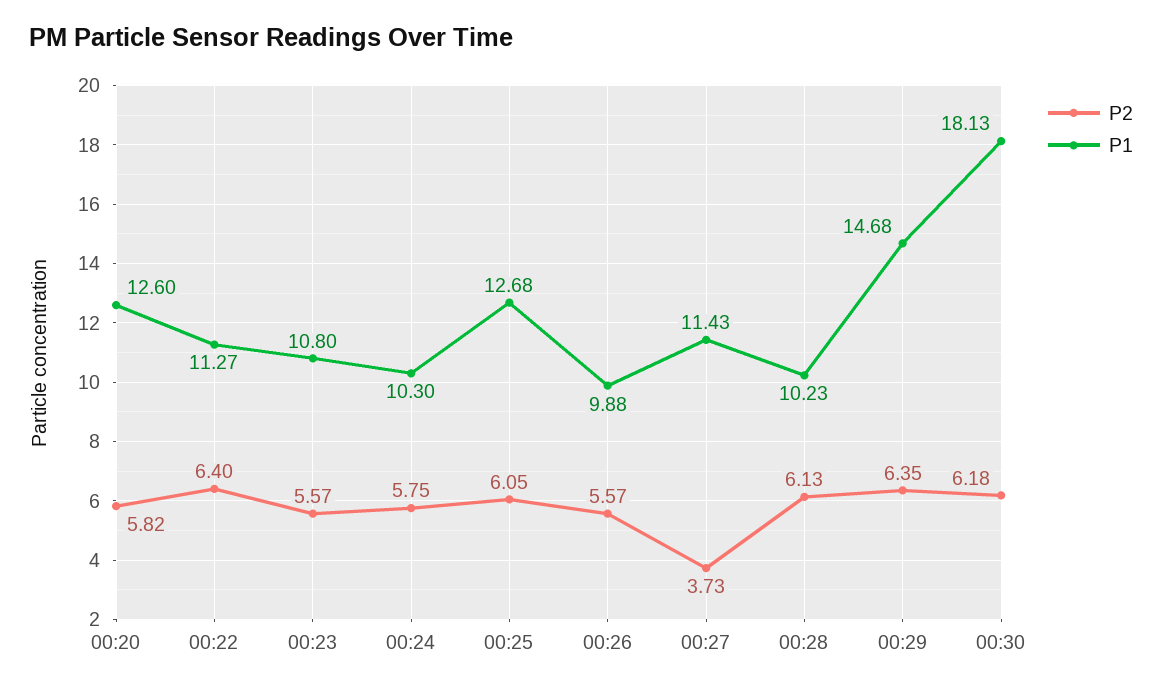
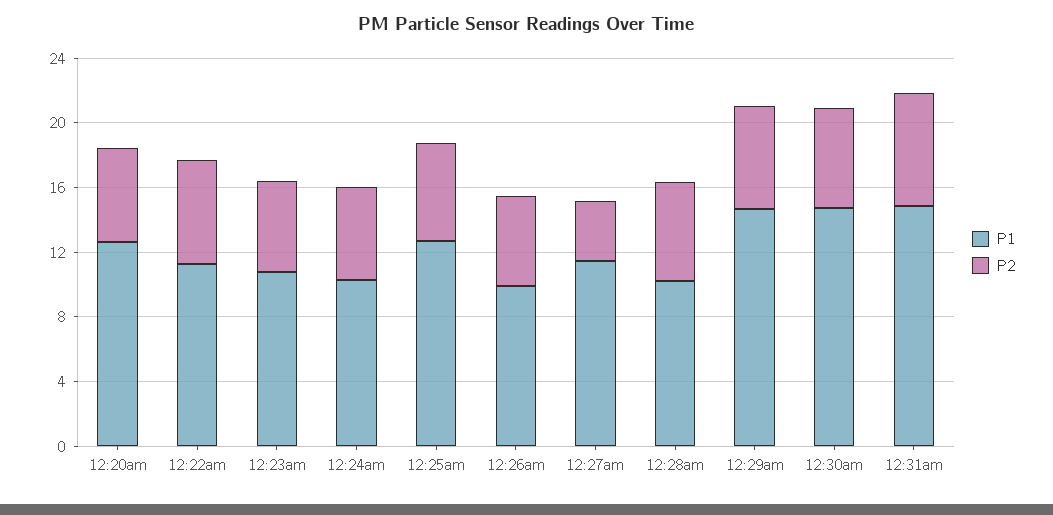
P1, 00:30: 18.13 -> 15
P1, 12:31am: none -> 15
P2, 12:31am: none -> 7

